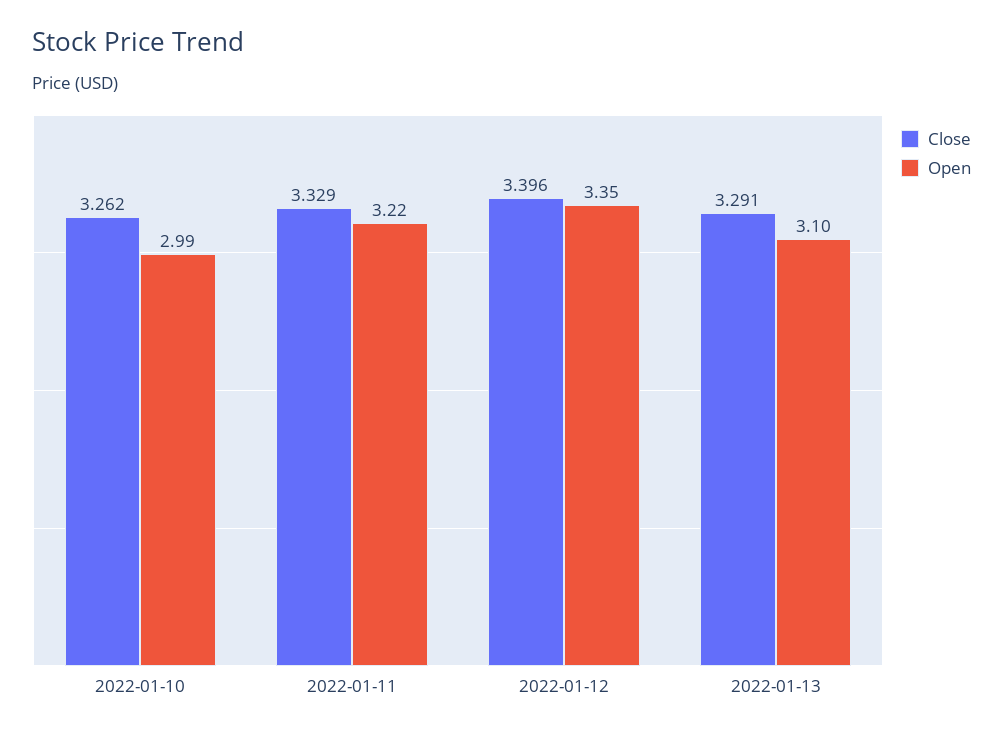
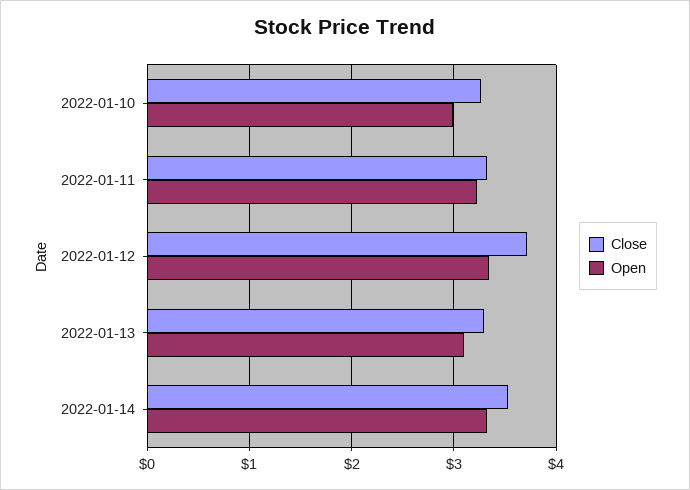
Close, 2022-01-12: 3.396 -> 3.7
Close, 2022-01-14: none -> 3.5
Open, 2022-01-14: none -> 3.3

